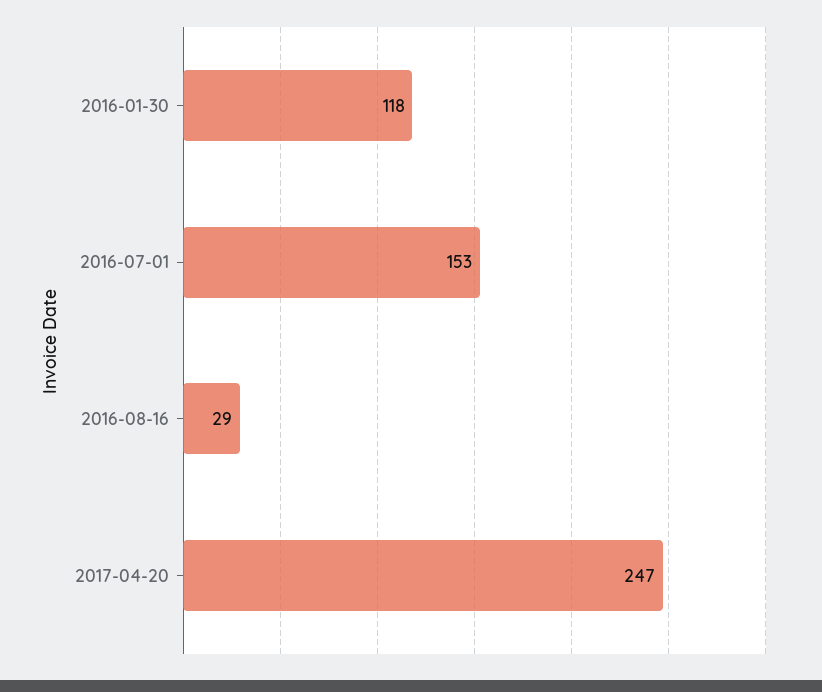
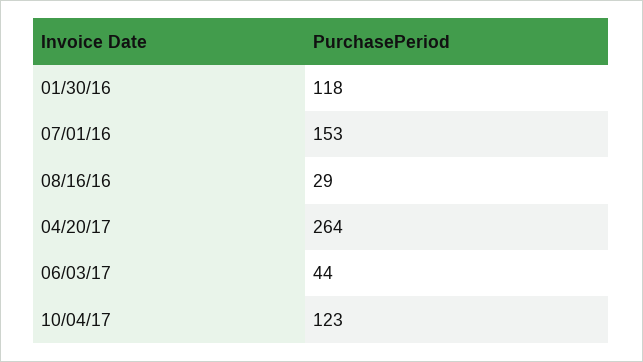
2017-04-20: 247 -> 264
06/03/17: none -> 44
10/04/17: none -> 123

